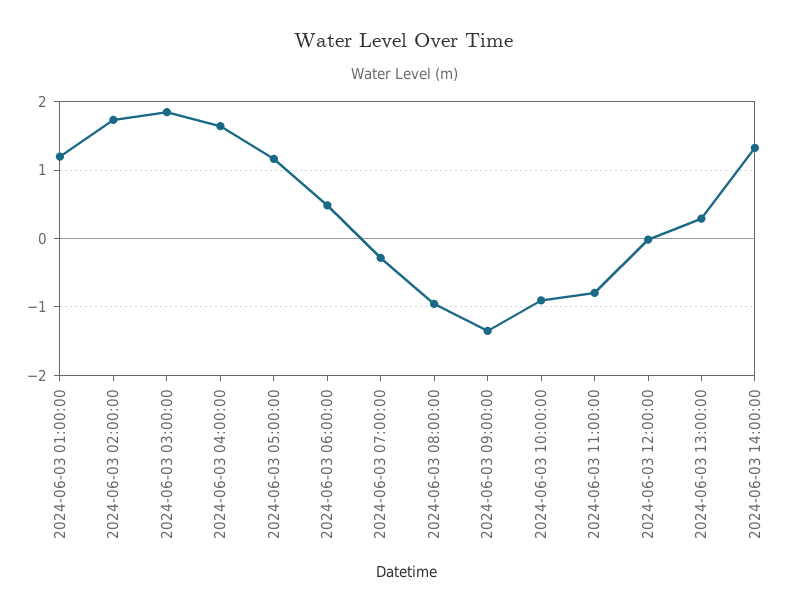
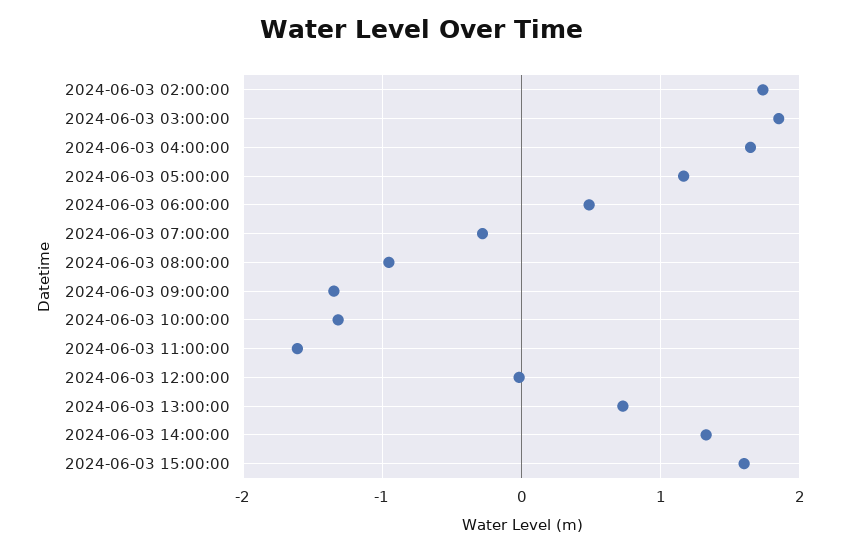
2024-06-03 01:00:00: 1.2 -> none
2024-06-03 10:00:00: -0.9 -> -1.3
2024-06-03 11:00:00: -0.8 -> -1.6
2024-06-03 13:00:00: 0.3 -> 0.7
2024-06-03 15:00:00: none -> 1.6

